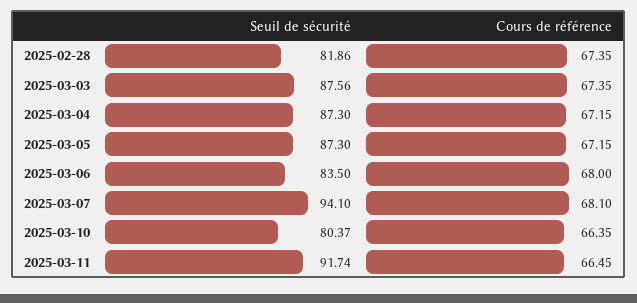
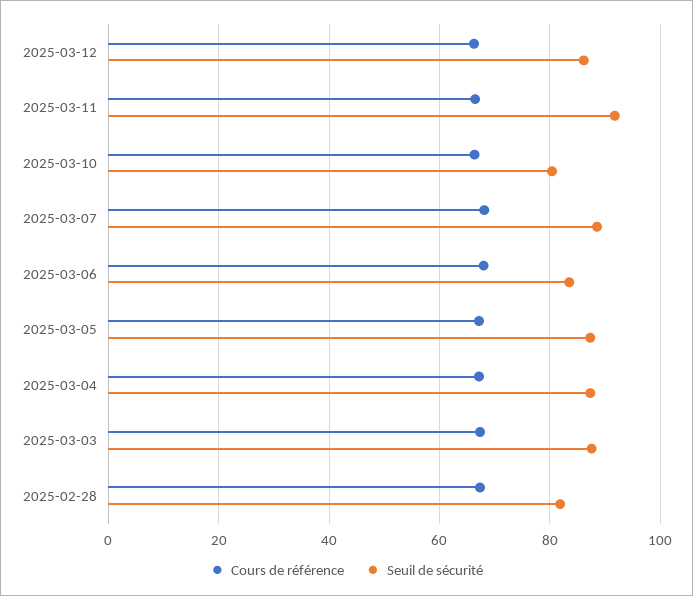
Seuil de sécurité, 2025-03-07: 94.1 -> 88
Cours de référence, 2025-03-12: none -> 66
Seuil de sécurité, 2025-03-12: none -> 86

